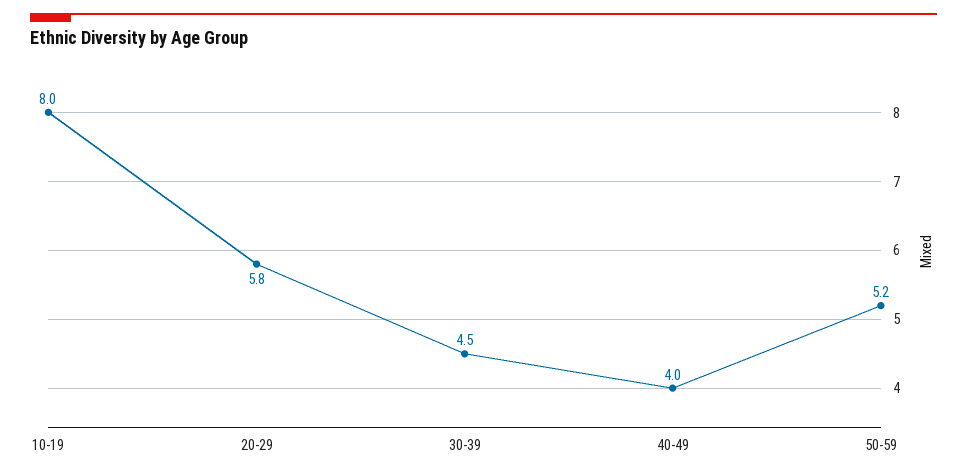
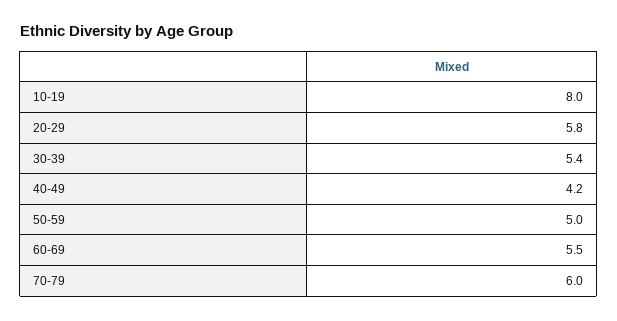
30-39: 4.5 -> 5.4
40-49: 4 -> 4.2
50-59: 5.2 -> 5
60-69: none -> 5.5
70-79: none -> 6

